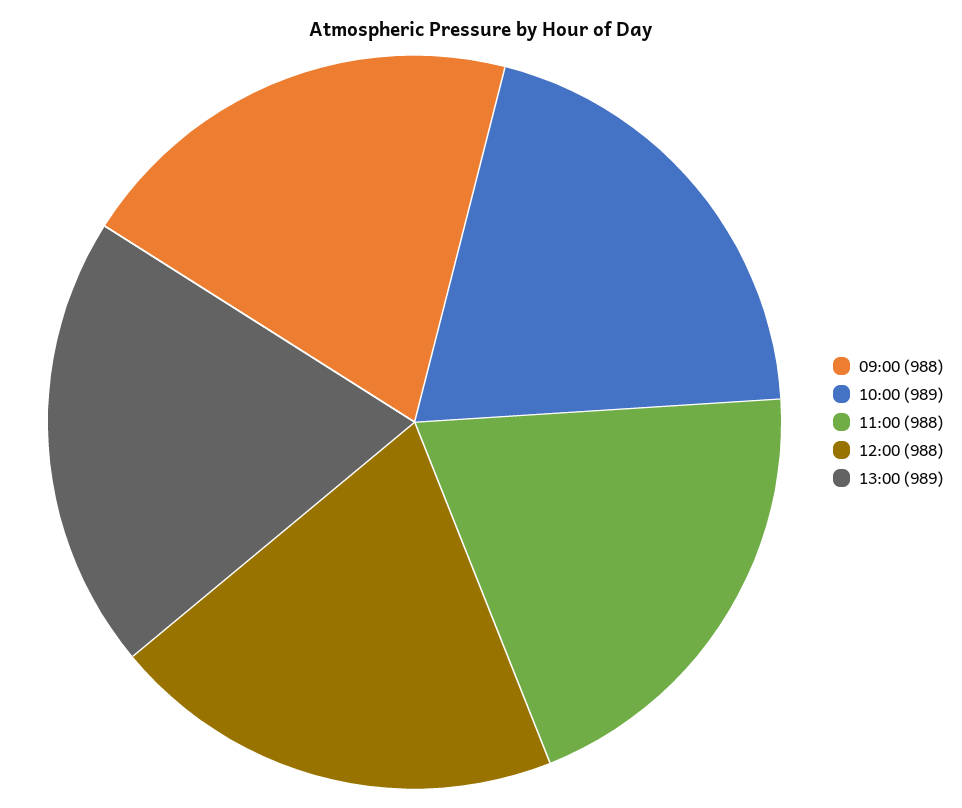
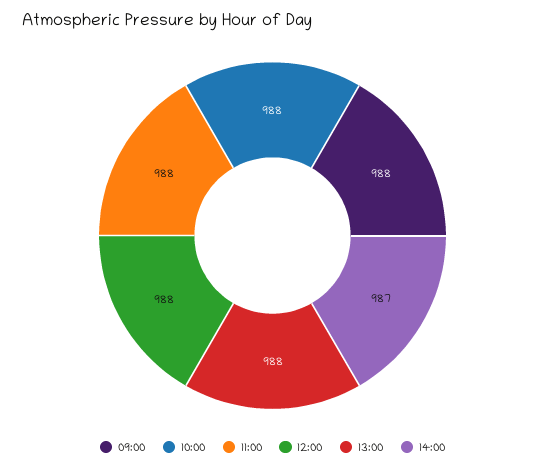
10:00: 989 -> 988
13:00: 989 -> 988
14:00: none -> 987

